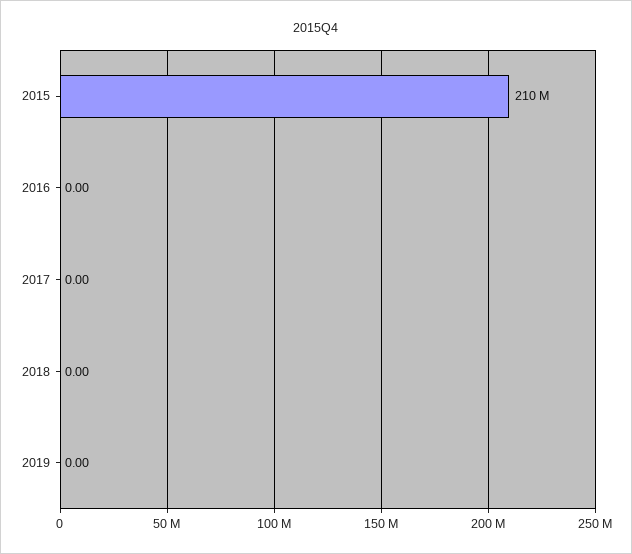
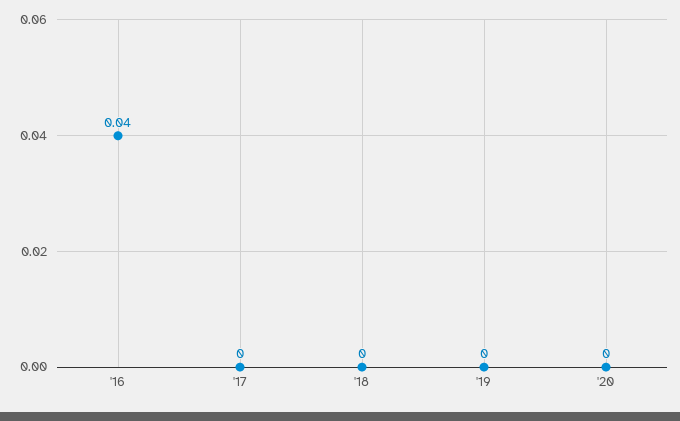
2015: 210000000 -> none
2016: 0 -> 0.04
'20: none -> 0

